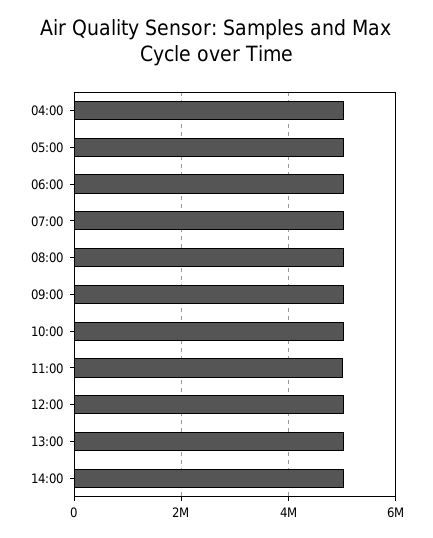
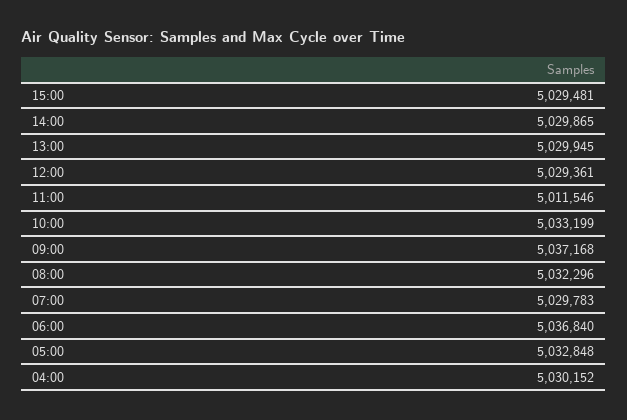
15:00: none -> 5029481

